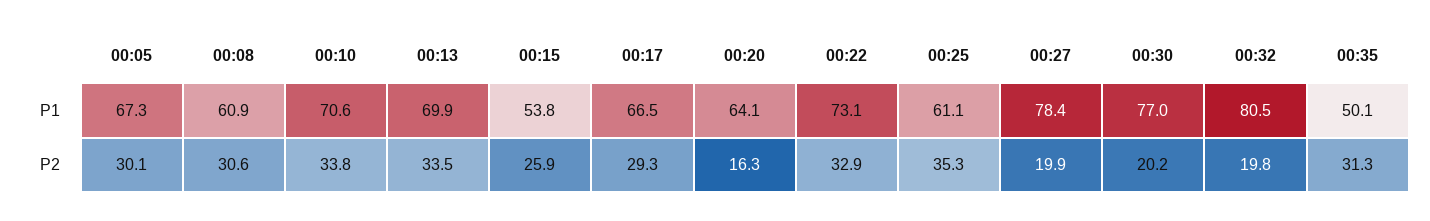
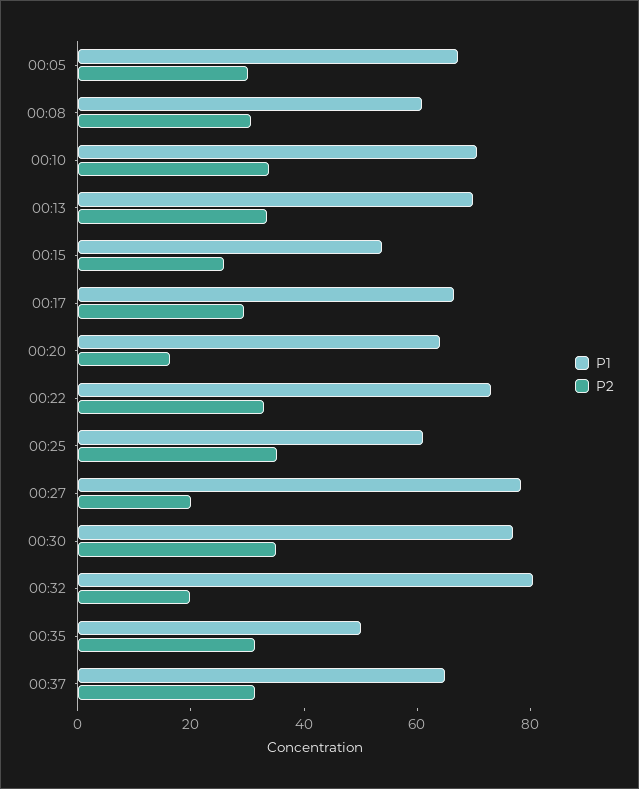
P2, 00:30: 20.2 -> 35
P1, 00:37: none -> 65
P2, 00:37: none -> 30

